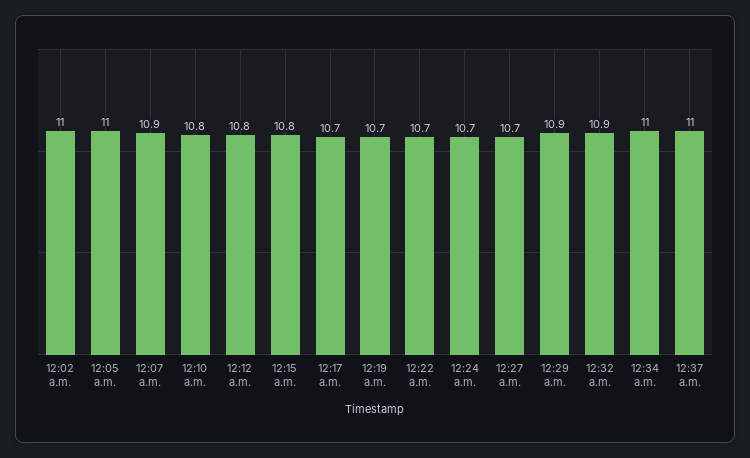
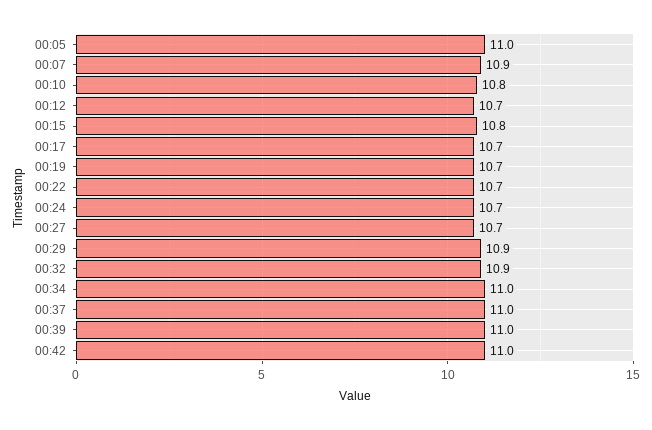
12:02 a.m.: 11 -> none
12:12 a.m.: 10.8 -> 10.7
00:39: none -> 11
00:42: none -> 11

